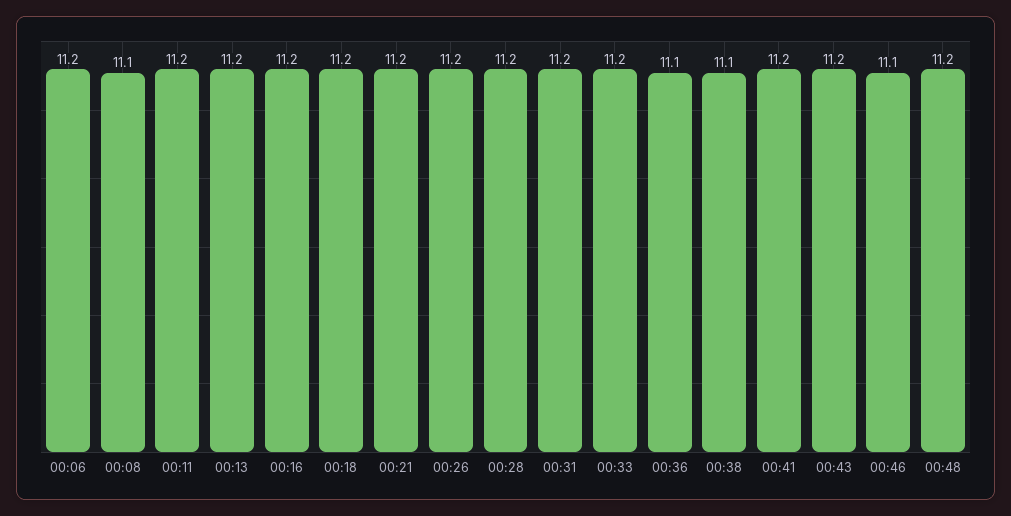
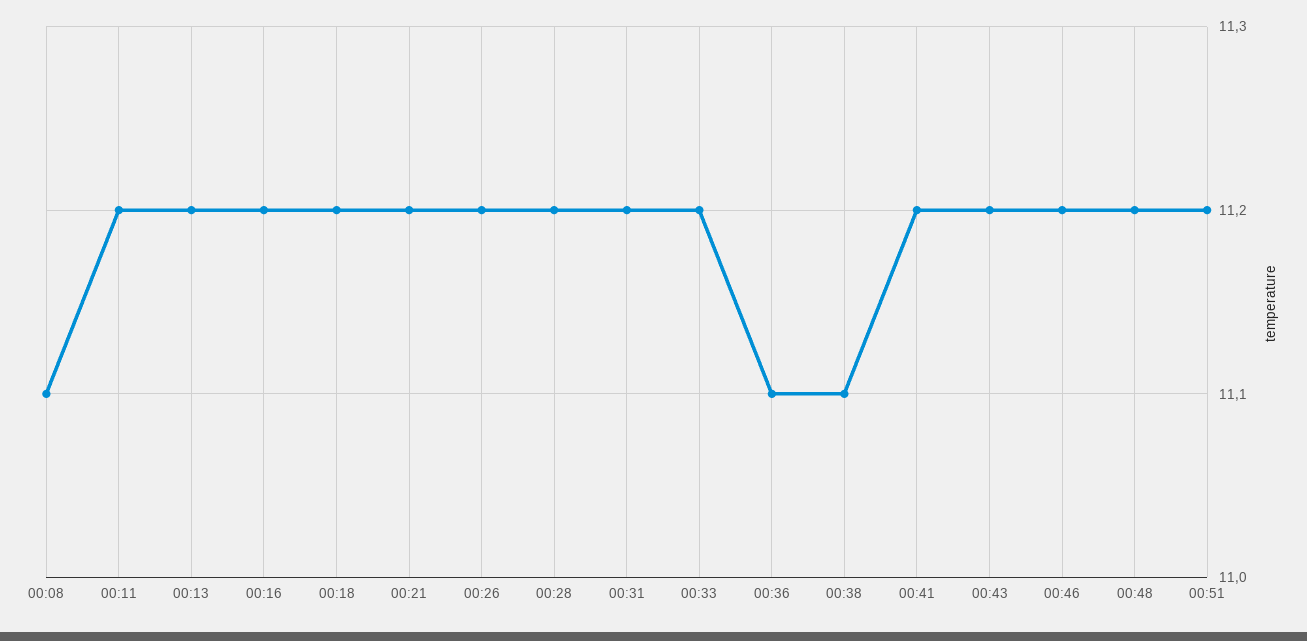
00:06: 11.2 -> none
00:46: 11.1 -> 11.2
00:51: none -> 11.2

